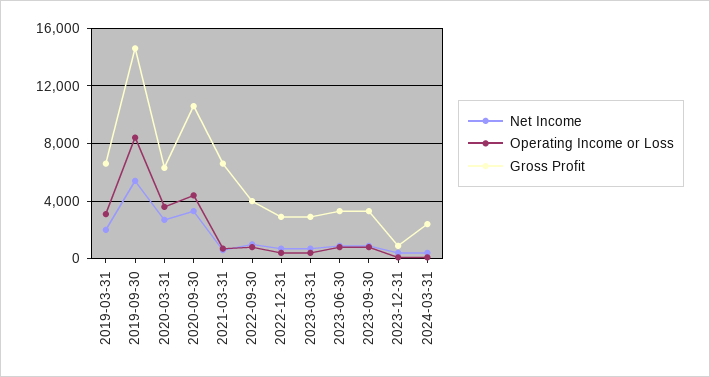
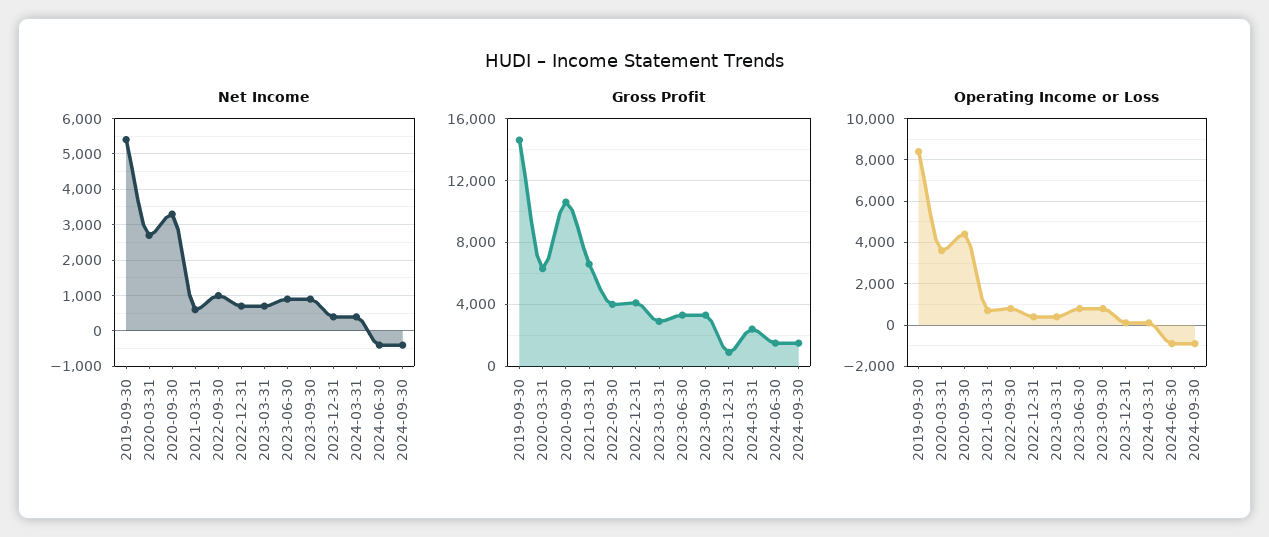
Net Income, 2019-03-31: 2000 -> none
Operating Income or Loss, 2019-03-31: 3000 -> none
Gross Profit, 2019-03-31: 6500 -> none
Gross Profit, 2022-12-31: 3000 -> 4000
Net Income, 2024-06-30: none -> -400
Net Income, 2024-09-30: none -> -400
Gross Profit, 2024-06-30: none -> 1500
Gross Profit, 2024-09-30: none -> 1500
Operating Income or Loss, 2024-06-30: none -> -1000
Operating Income or Loss, 2024-09-30: none -> -1000

